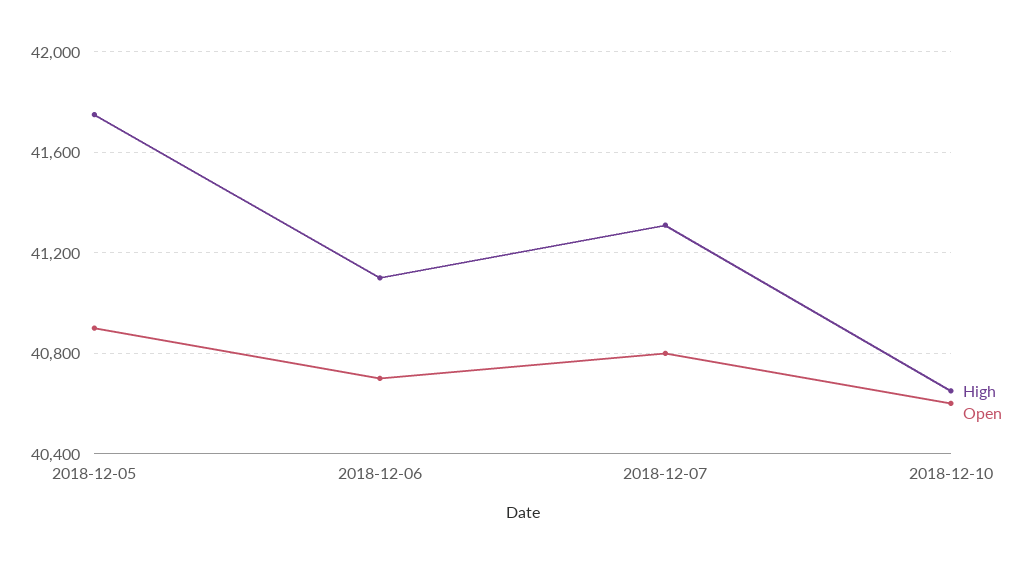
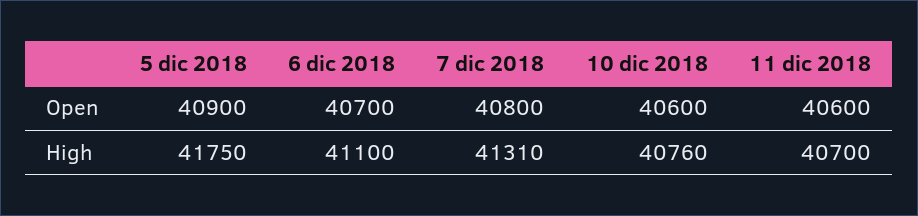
High, 2018-12-10: 40650 -> 40760
Open, 11 dic 2018: none -> 40600
High, 11 dic 2018: none -> 40700

